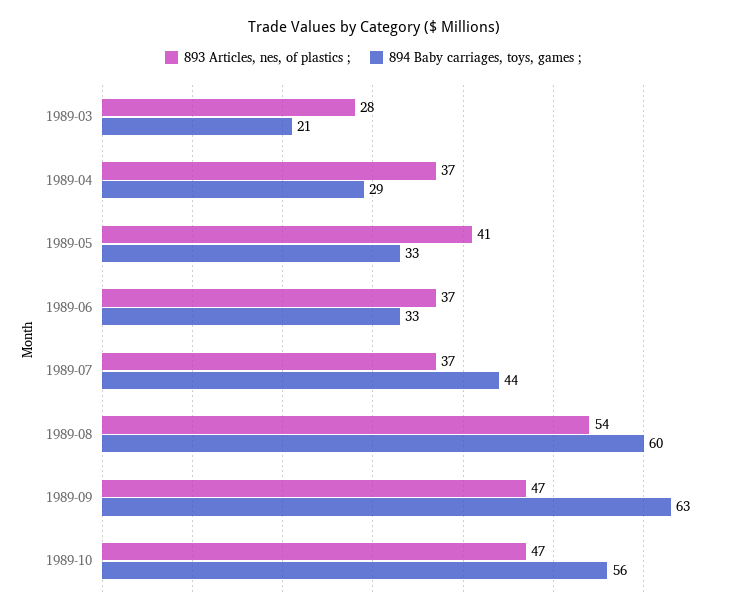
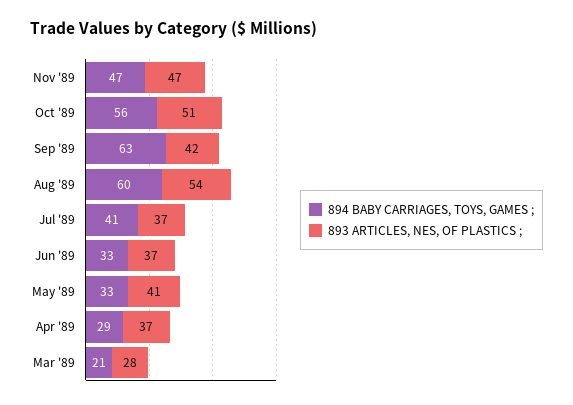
894 Baby carriages, toys, games ;, 1989-07: 44 -> 41
893 Articles, nes, of plastics ;, 1989-09: 47 -> 42
893 Articles, nes, of plastics ;, 1989-10: 47 -> 51
894 Baby carriages, toys, games ;, Nov '89: none -> 47
893 Articles, nes, of plastics ;, Nov '89: none -> 47

